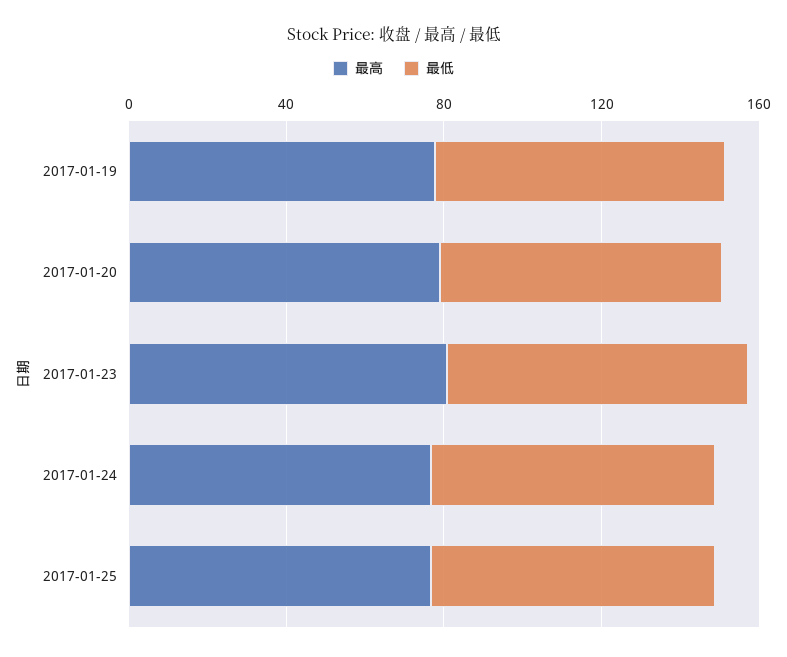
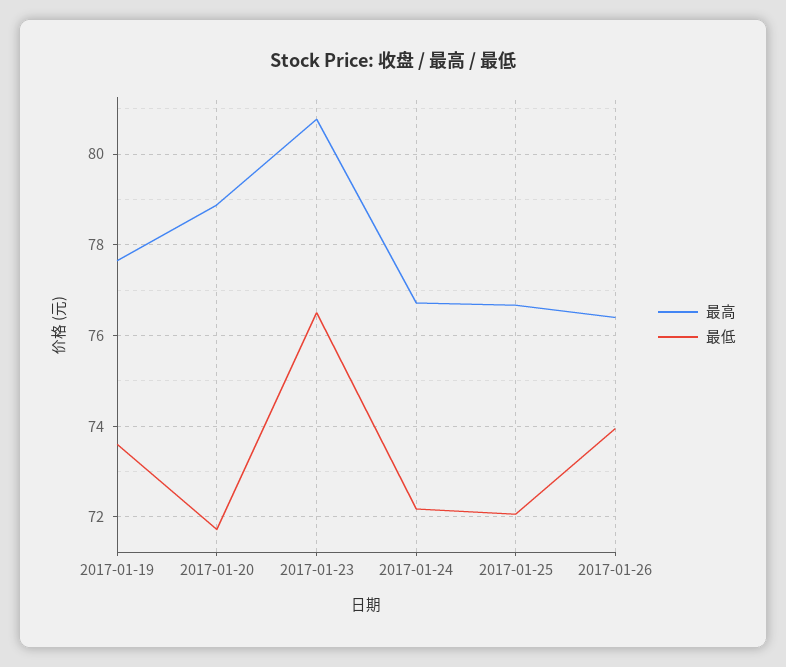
最高, 2017-01-26: none -> 76.4
最低, 2017-01-26: none -> 74

